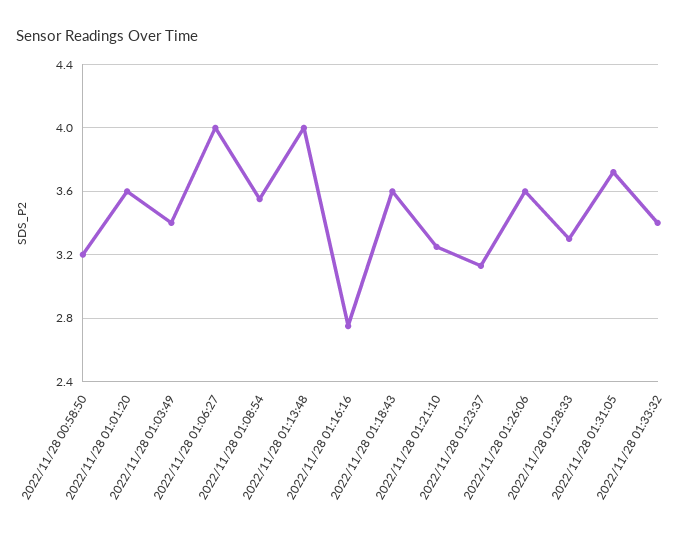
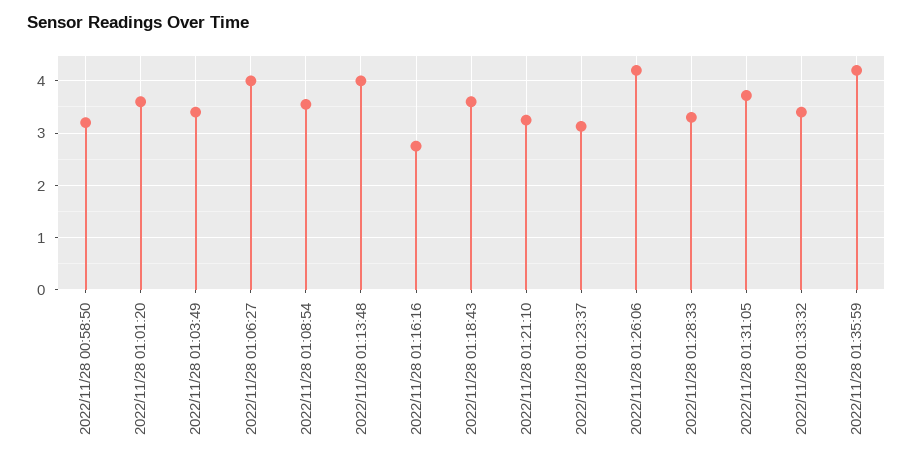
2022/11/28 01:26:06: 3.6 -> 4.2
2022/11/28 01:35:59: none -> 4.2

